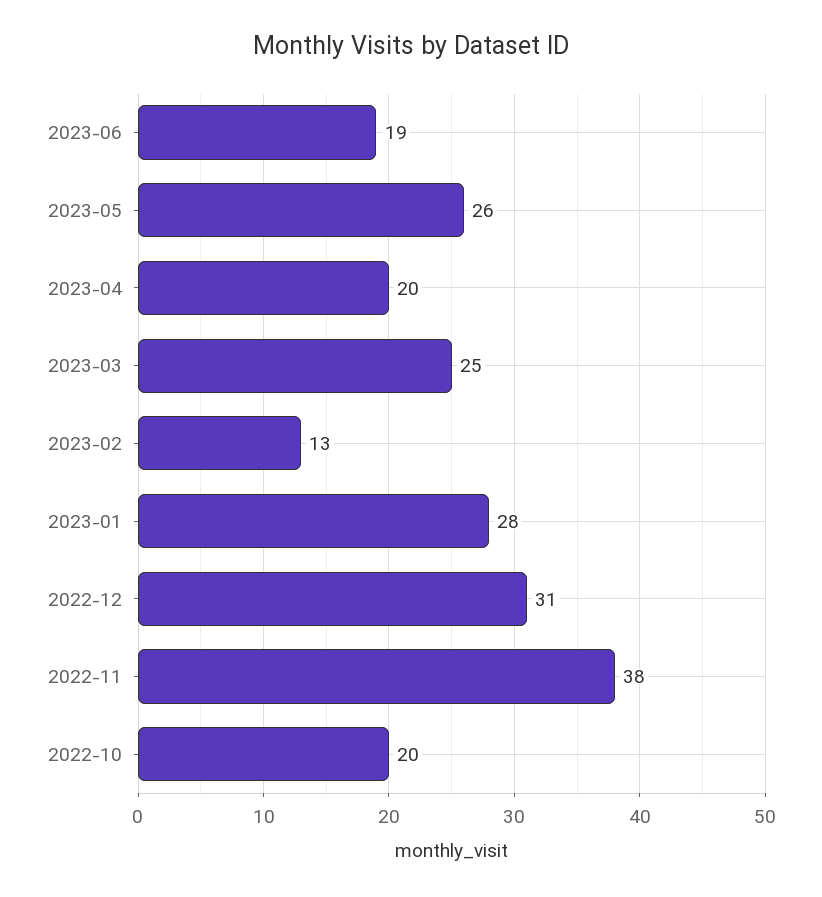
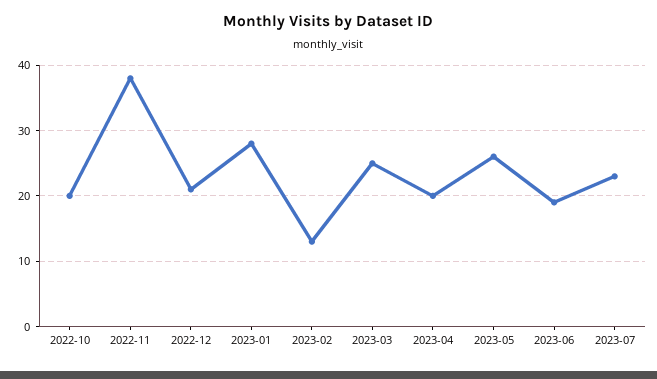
2022-12: 31 -> 21
2023-07: none -> 23

